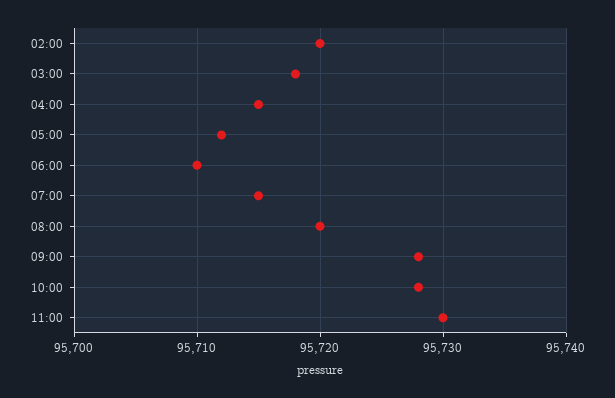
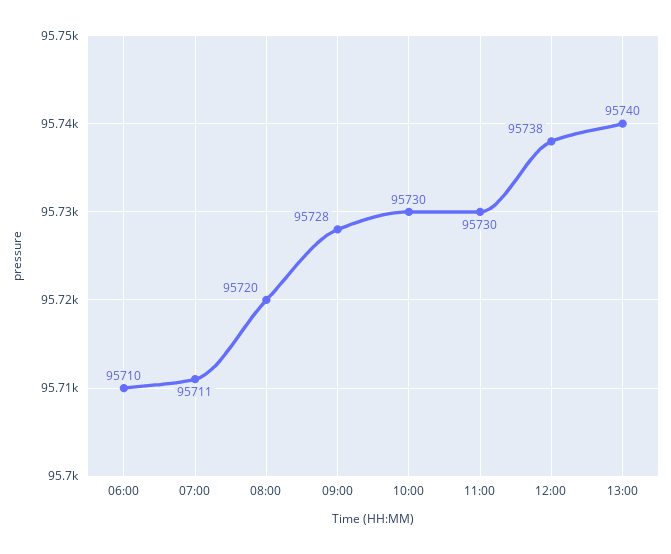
02:00: 95720 -> none
03:00: 95718 -> none
04:00: 95715 -> none
05:00: 95712 -> none
07:00: 95715 -> 95711
10:00: 95728 -> 95730
12:00: none -> 95738
13:00: none -> 95740

